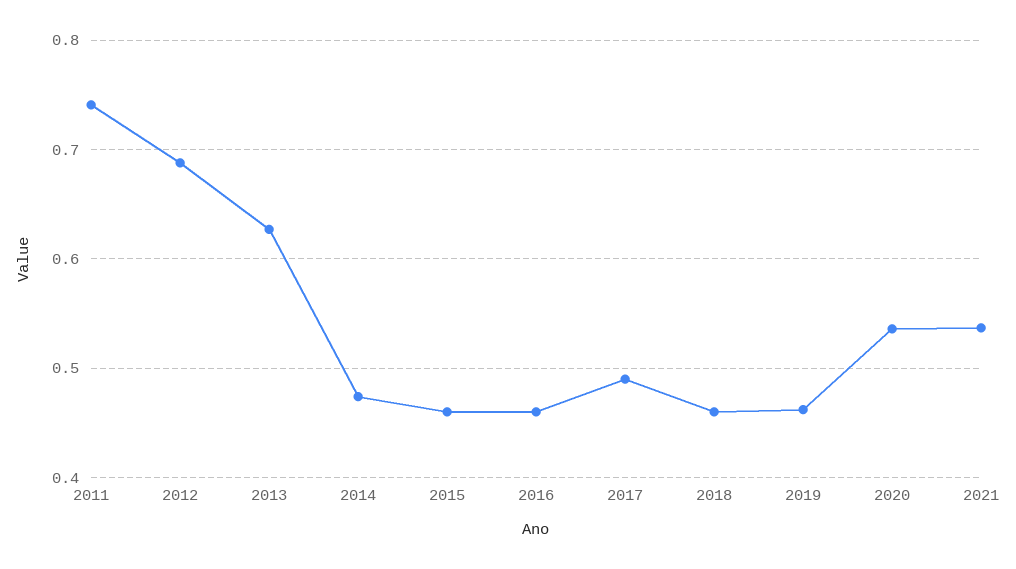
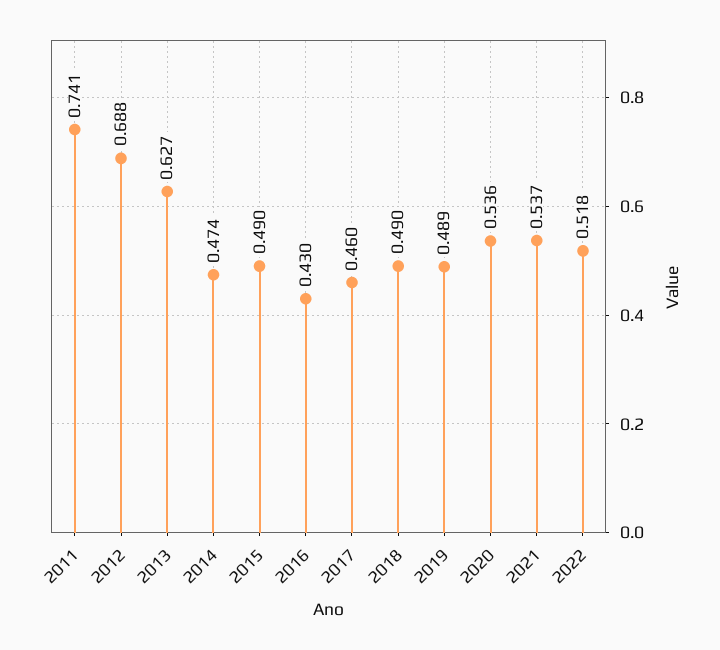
2015: 0.46 -> 0.49
2016: 0.46 -> 0.43
2017: 0.49 -> 0.46
2018: 0.46 -> 0.49
2019: 0.46 -> 0.489
2022: none -> 0.518

